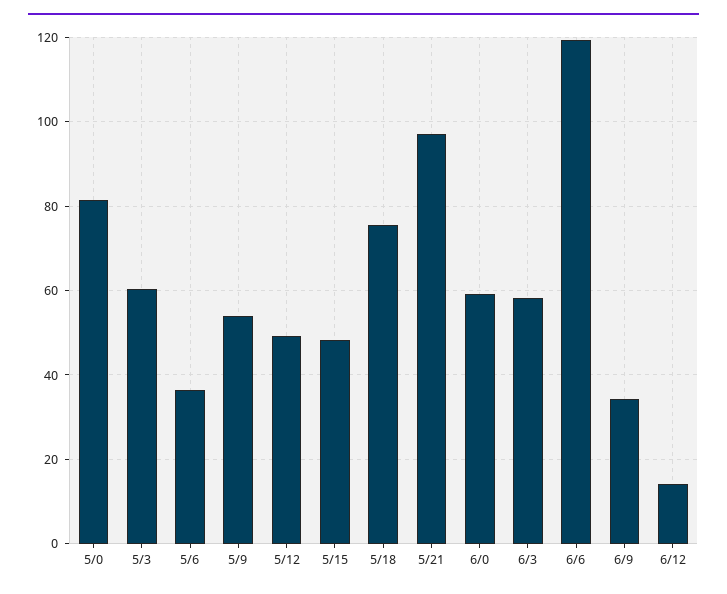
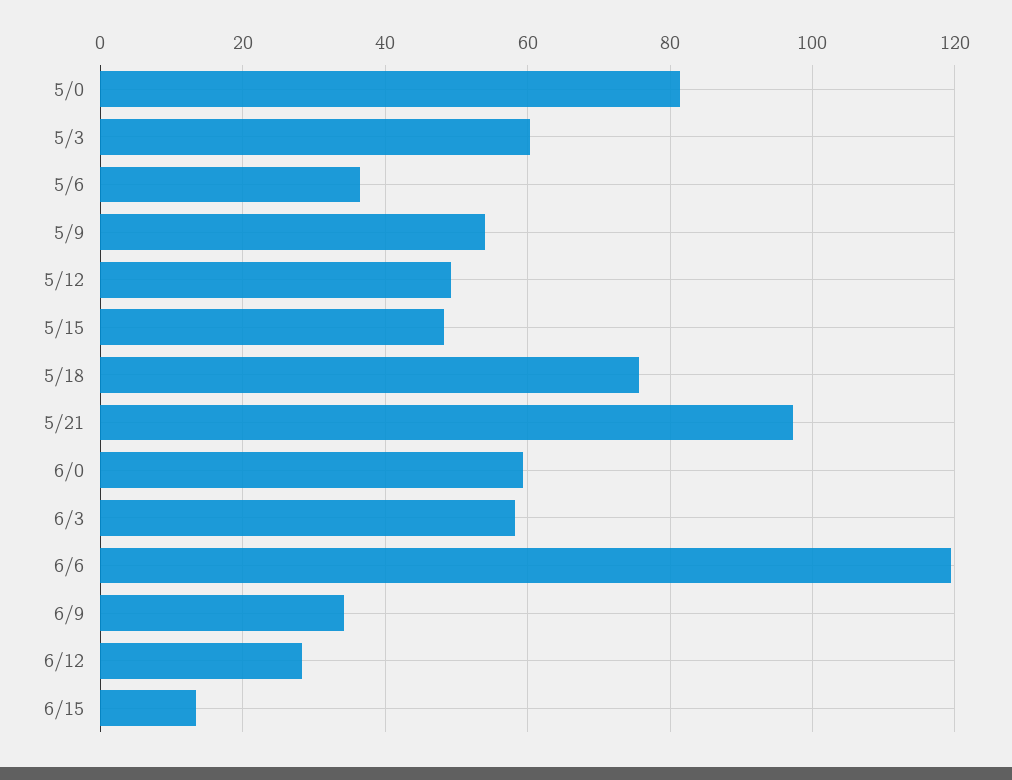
6/12: 14 -> 28
6/15: none -> 14

